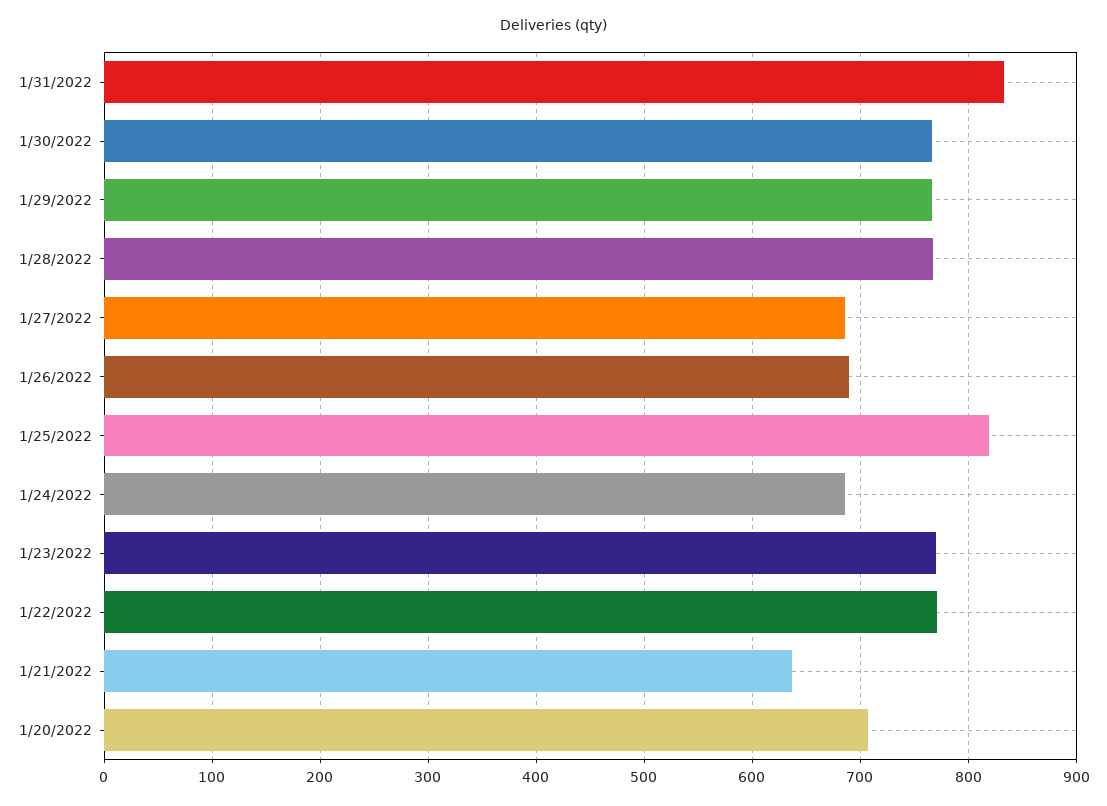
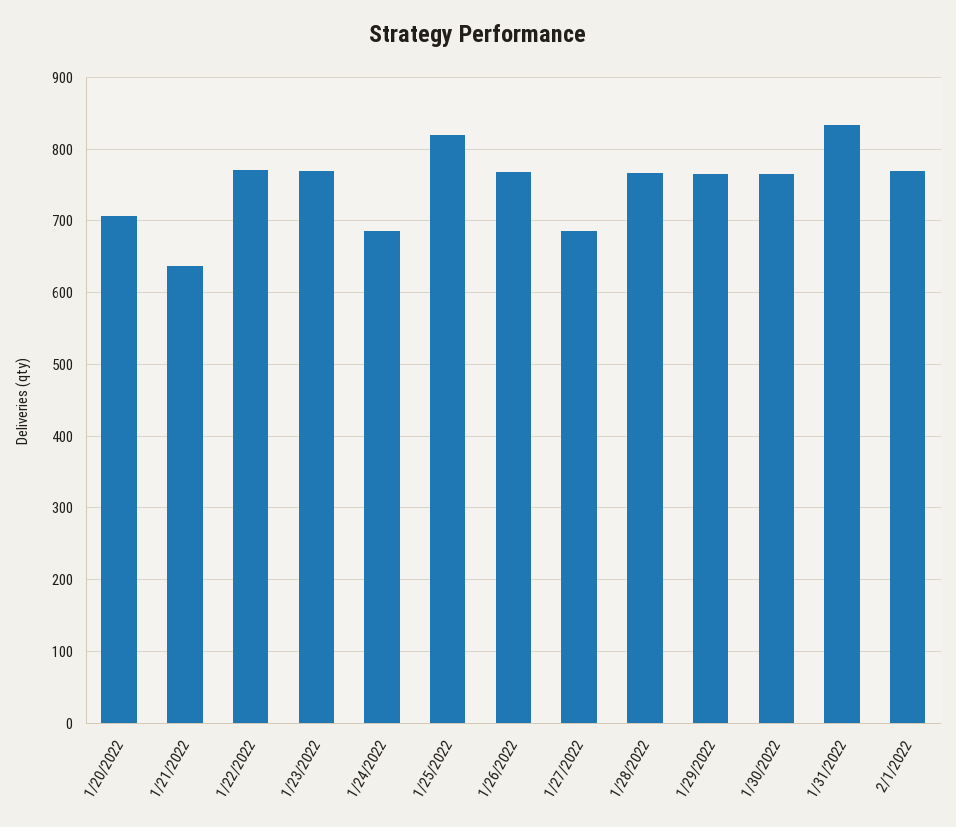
1/26/2022: 690 -> 770
2/1/2022: none -> 770

